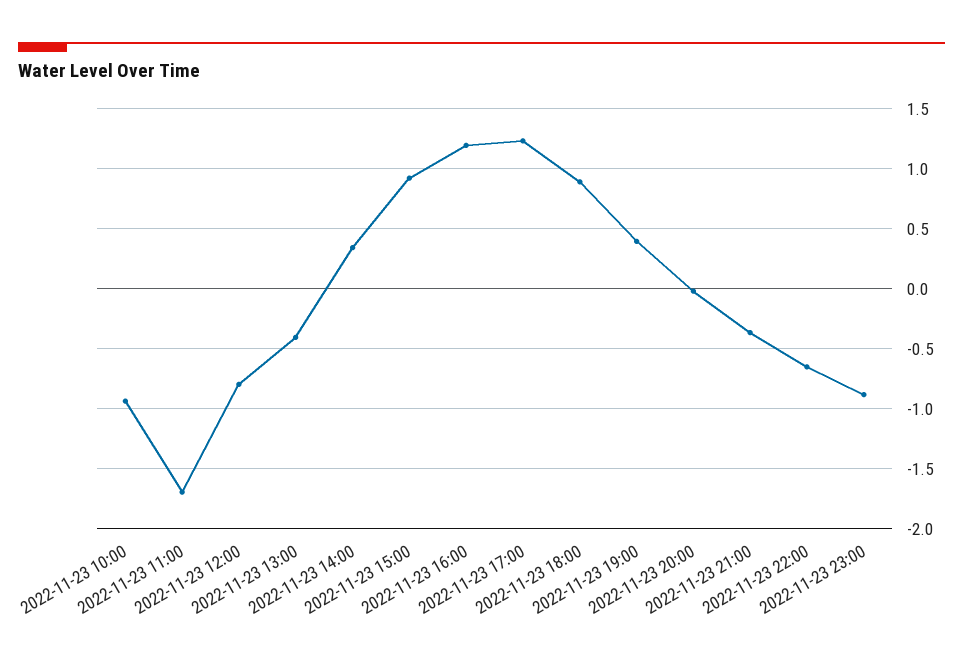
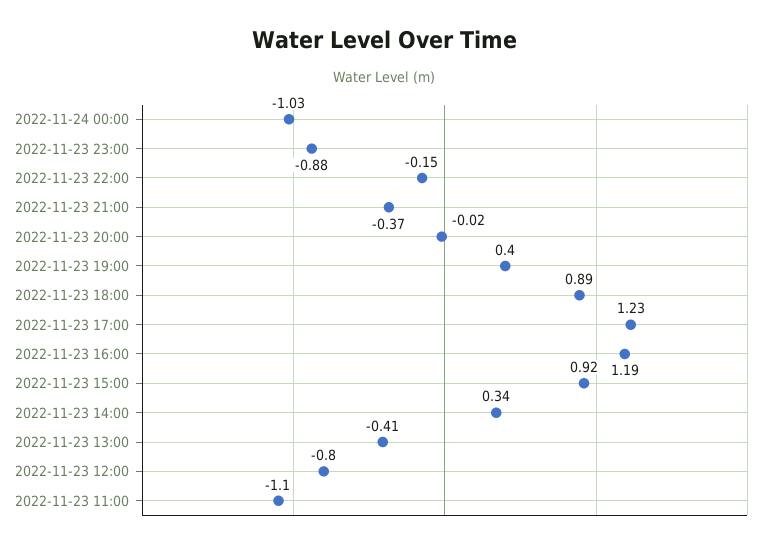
2022-11-23 10:00: -0.95 -> none
2022-11-23 11:00: -1.7 -> -1.1
2022-11-23 22:00: -0.65 -> -0.15
2022-11-24 00:00: none -> -1.03

